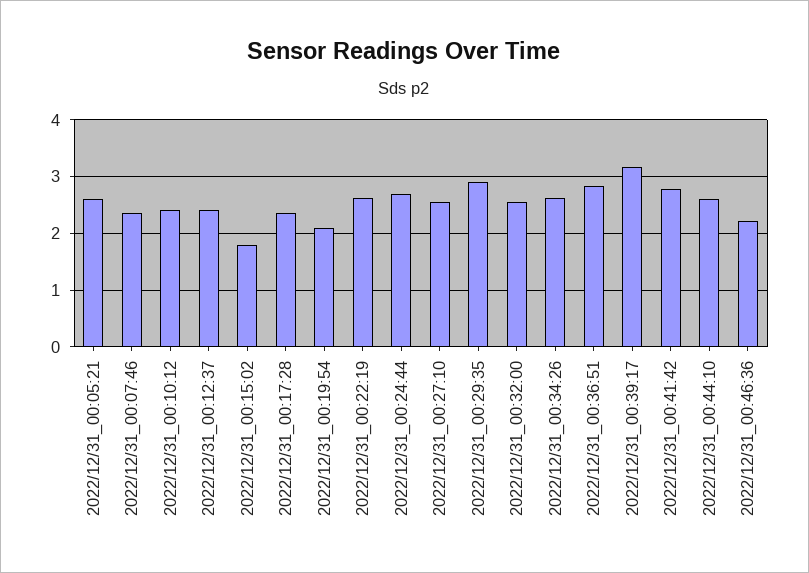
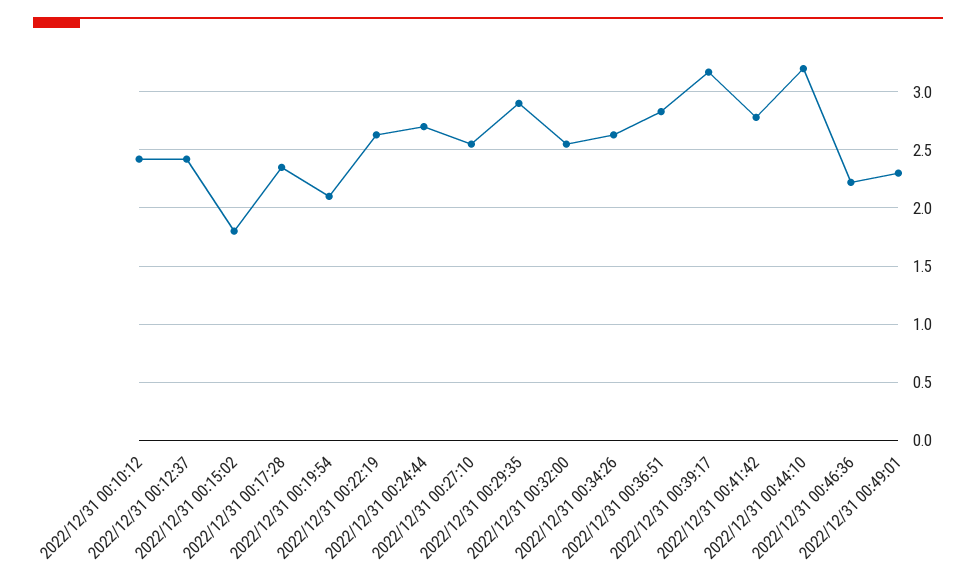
2022/12/31_00:05:21: 2.6 -> none
2022/12/31_00:07:46: 2.4 -> none
2022/12/31_00:44:10: 2.6 -> 3.2
2022/12/31 00:49:01: none -> 2.3

